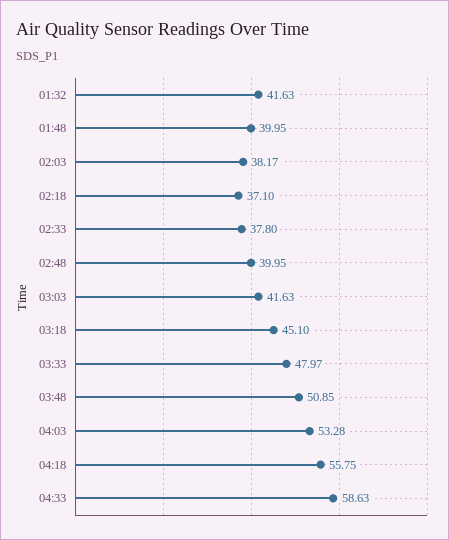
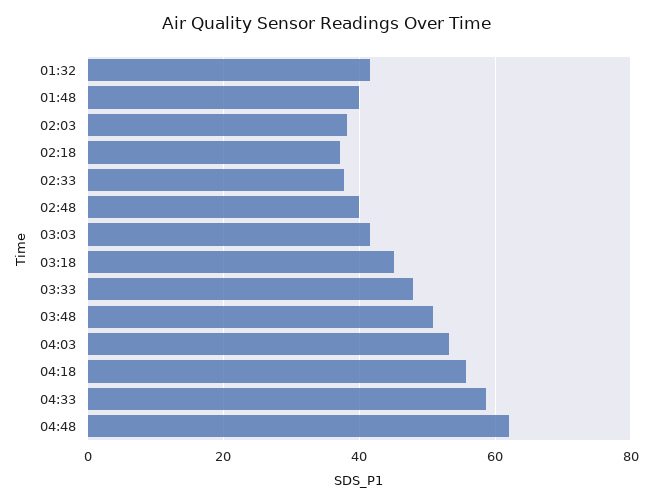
04:48: none -> 62

